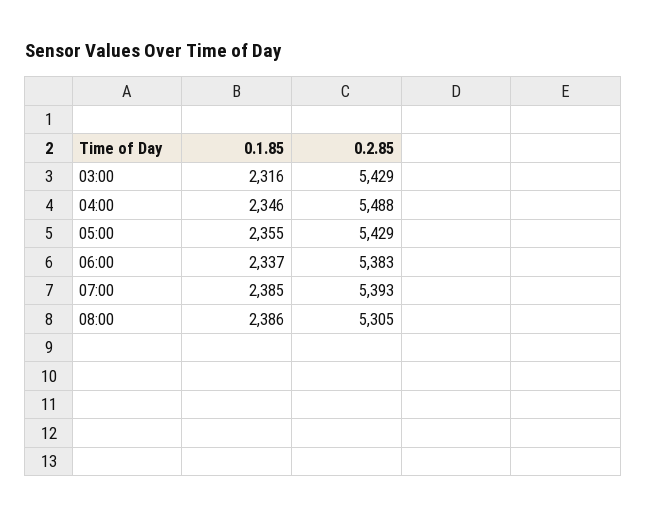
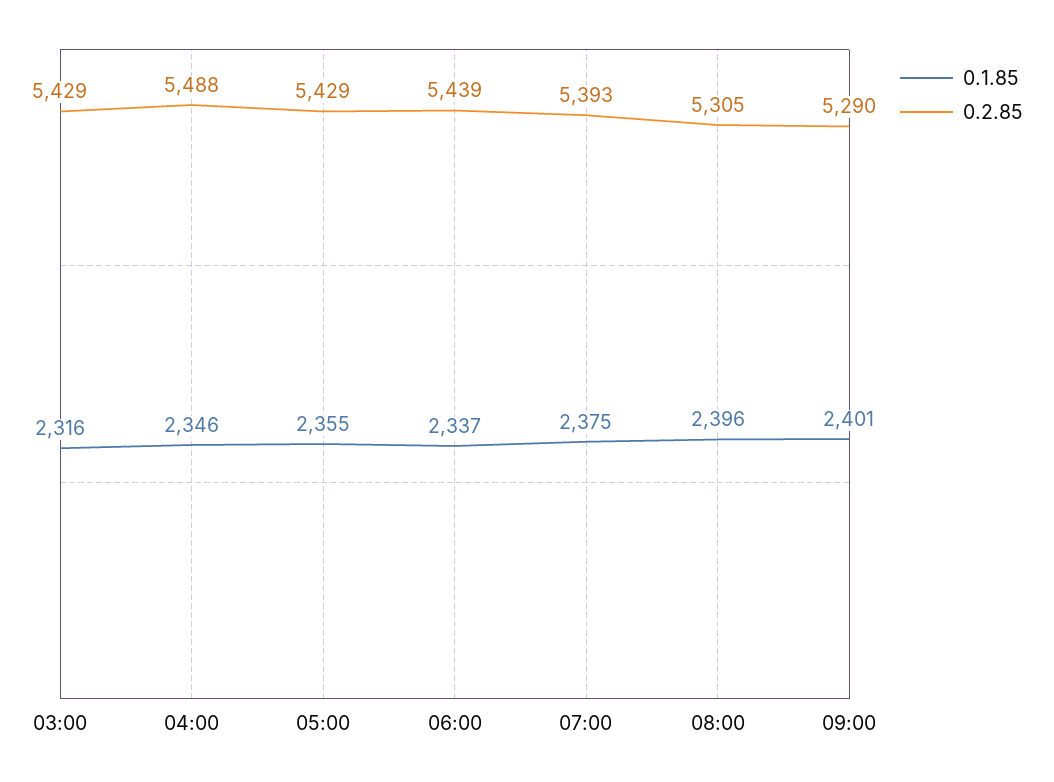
0.2.85, 06:00: 5383 -> 5439
0.1.85, 07:00: 2385 -> 2375
0.1.85, 08:00: 2386 -> 2396
0.1.85, 09:00: none -> 2401
0.2.85, 09:00: none -> 5290

